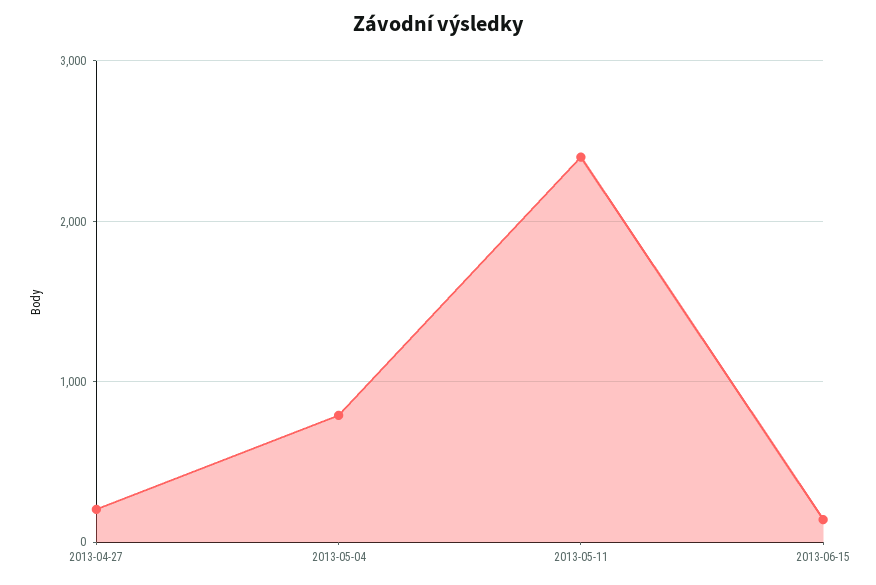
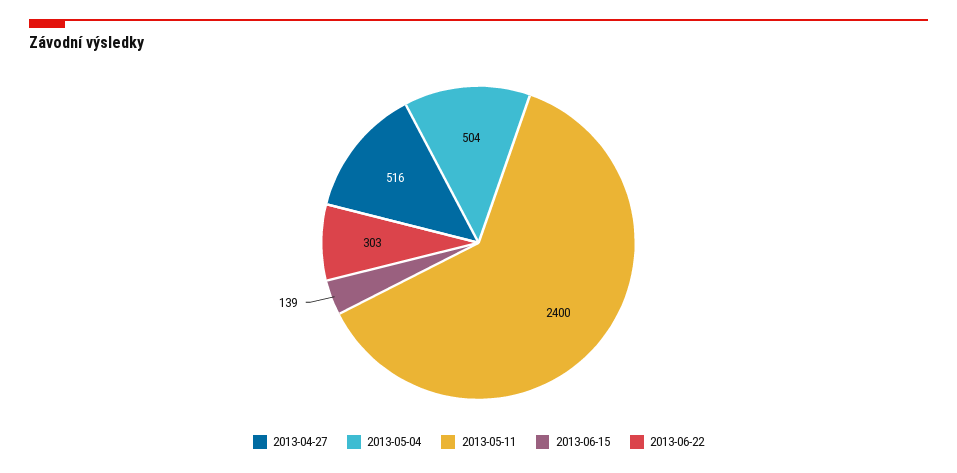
2013-04-27: 200 -> 516
2013-05-04: 800 -> 504
2013-06-22: none -> 303

